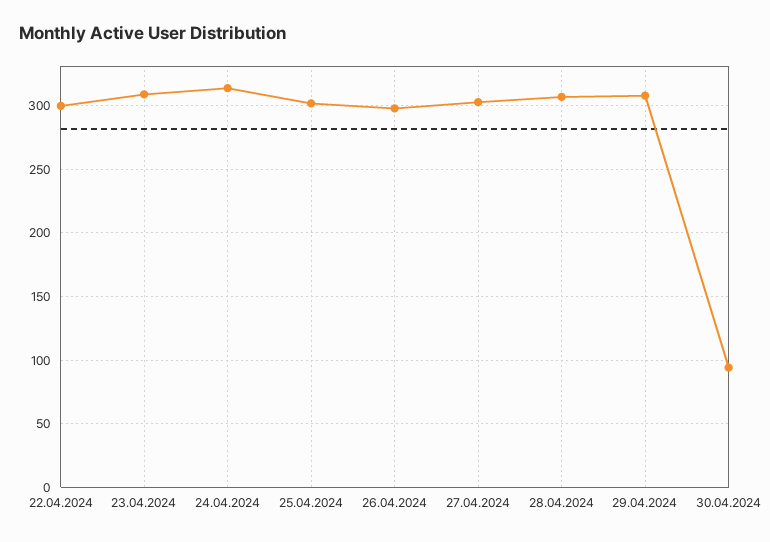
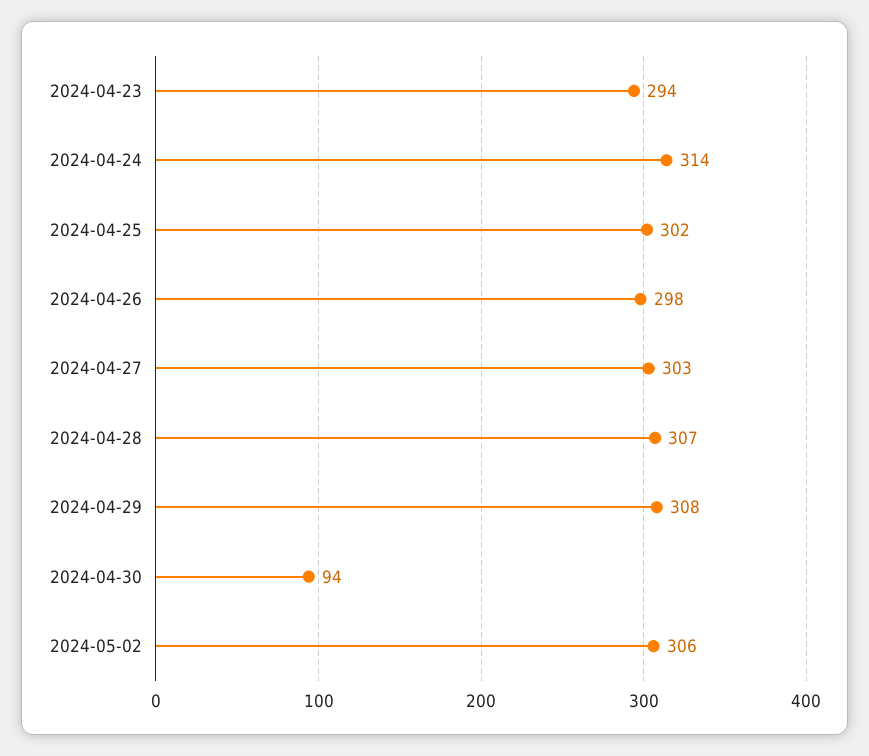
22.04.2024: 300 -> none
23.04.2024: 310 -> 294
2024-05-02: none -> 306

